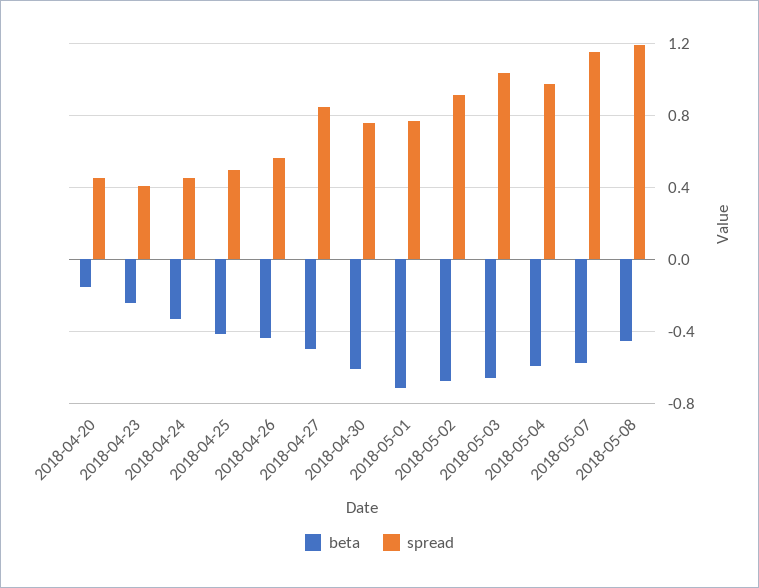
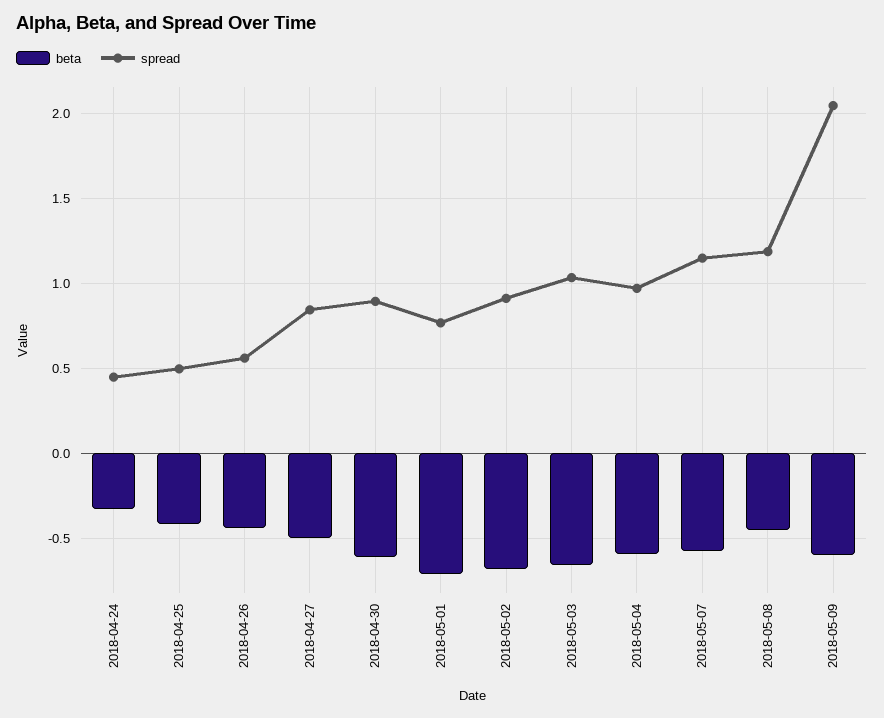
beta, 2018-04-20: -0.15 -> none
spread, 2018-04-20: 0.45 -> none
beta, 2018-04-23: -0.25 -> none
spread, 2018-04-23: 0.4 -> none
spread, 2018-04-30: 0.75 -> 0.9
beta, 2018-05-09: none -> -0.6
spread, 2018-05-09: none -> 2.05

